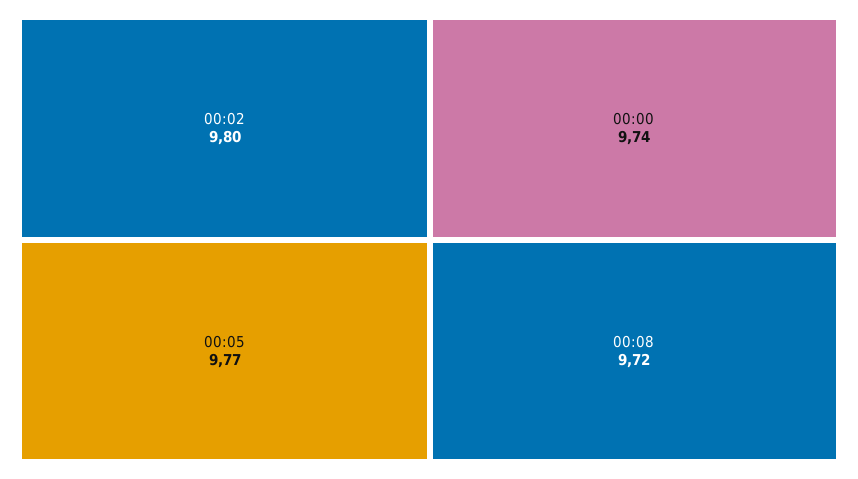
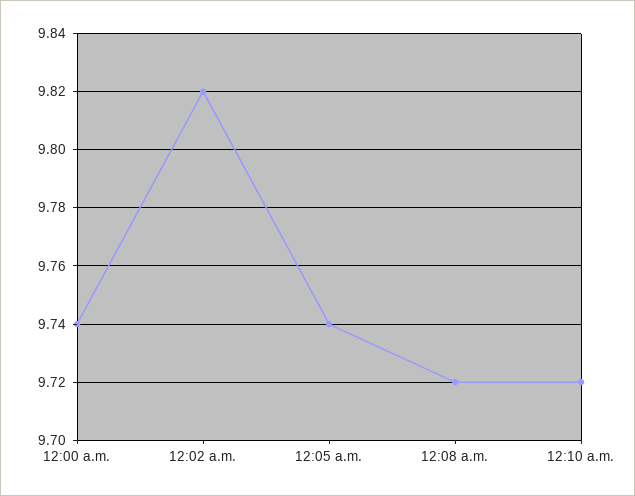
00:02: 9.8 -> 9.82
00:05: 9.77 -> 9.74
12:10 a.m.: none -> 9.72

